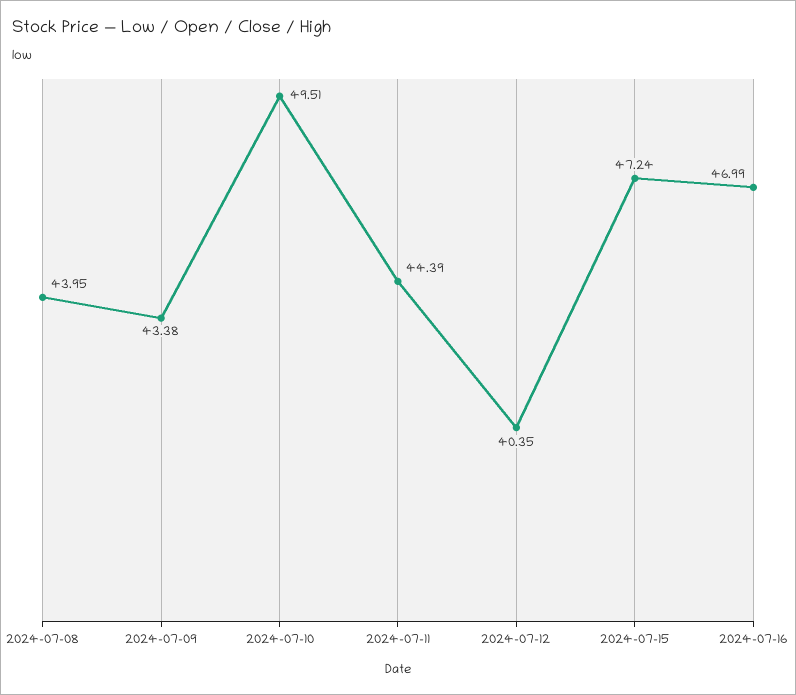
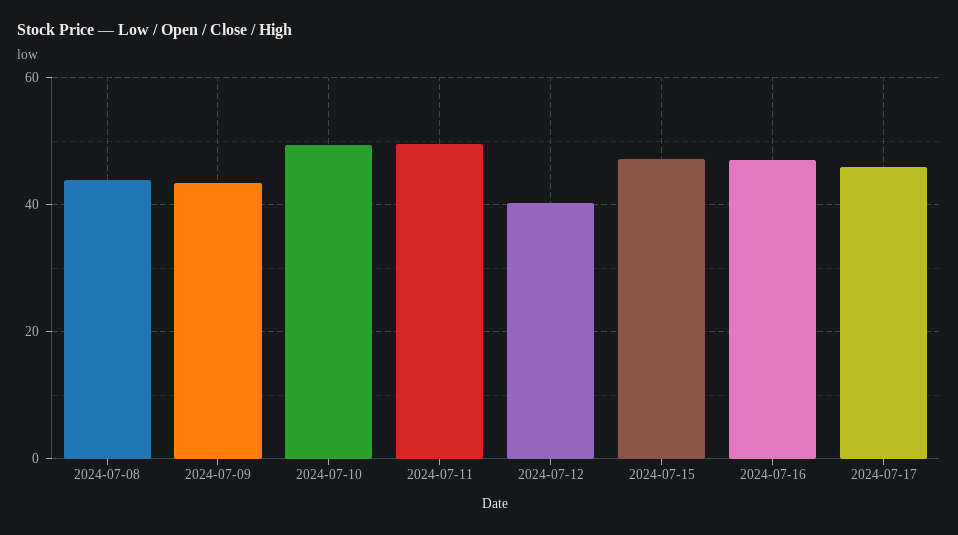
2024-07-11: 44.39 -> 50
2024-07-17: none -> 46

